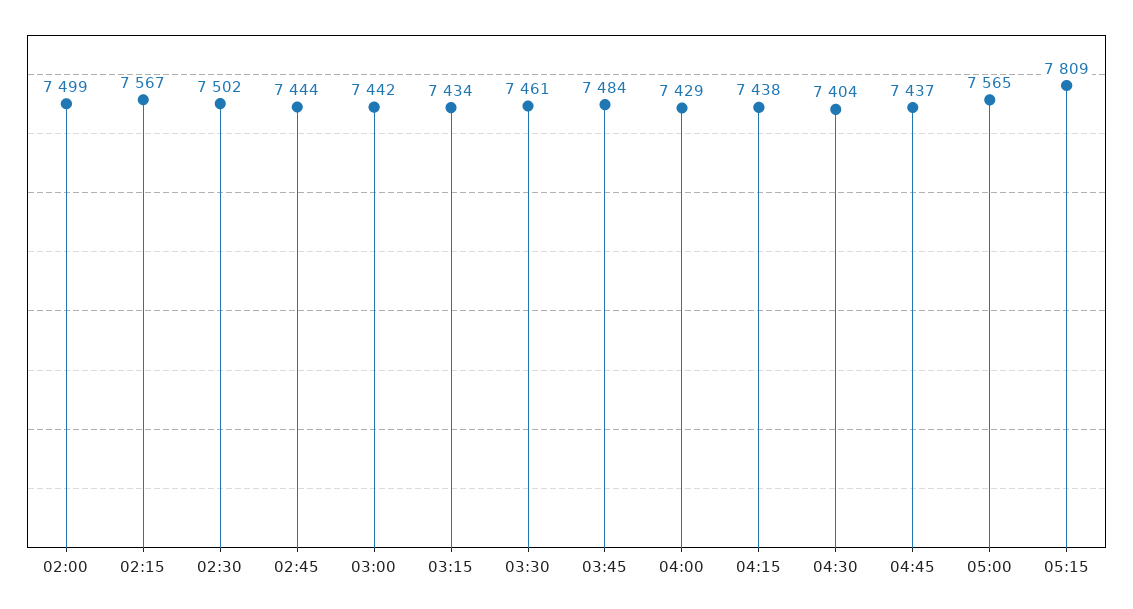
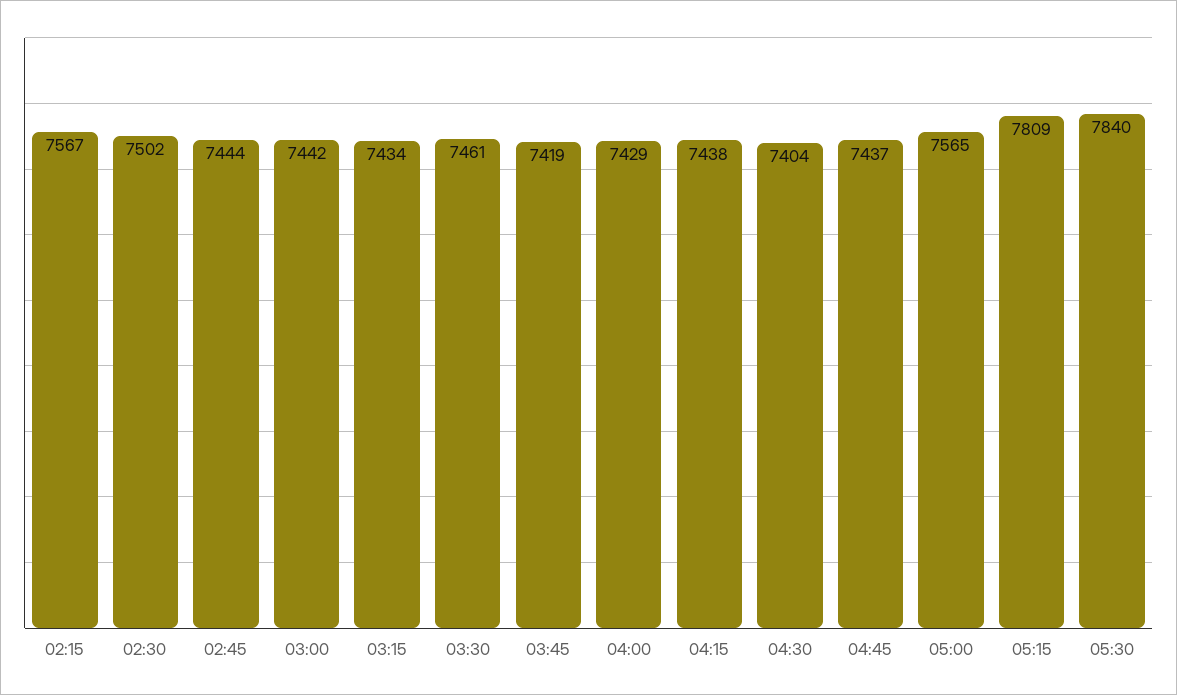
02:00: 7499 -> none
03:45: 7484 -> 7419
05:30: none -> 7840

